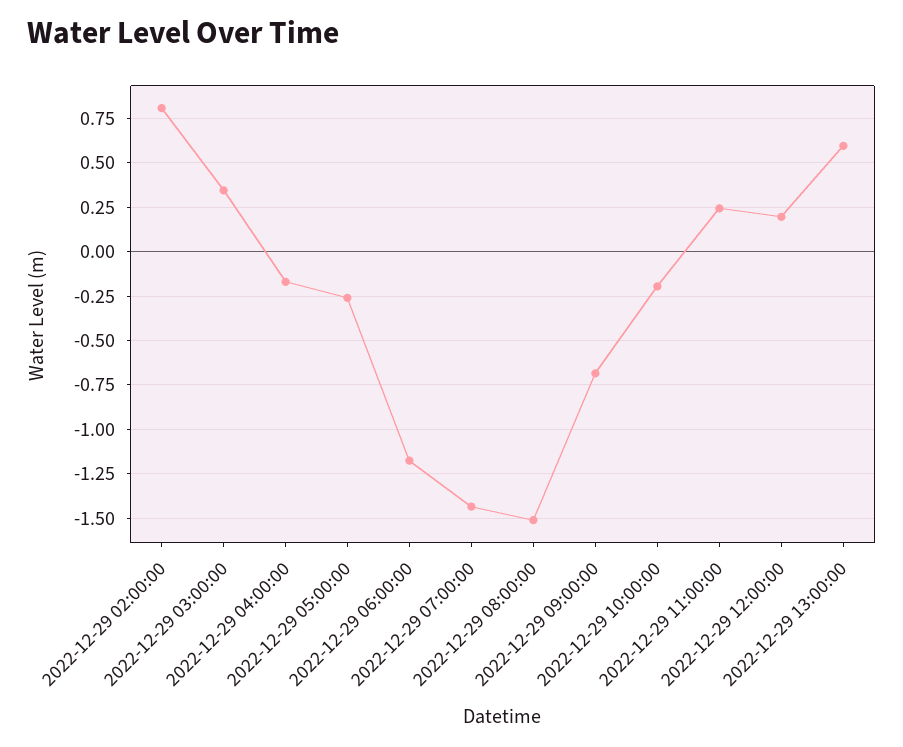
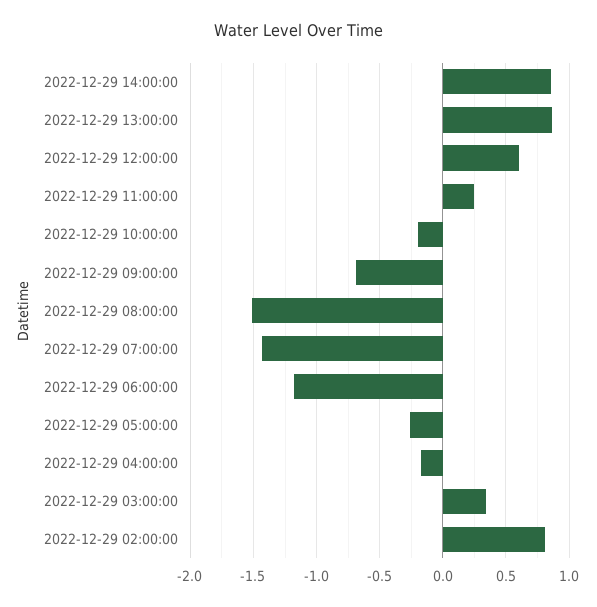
2022-12-29 12:00:00: 0.2 -> 0.6
2022-12-29 13:00:00: 0.6 -> 0.85
2022-12-29 14:00:00: none -> 0.85

